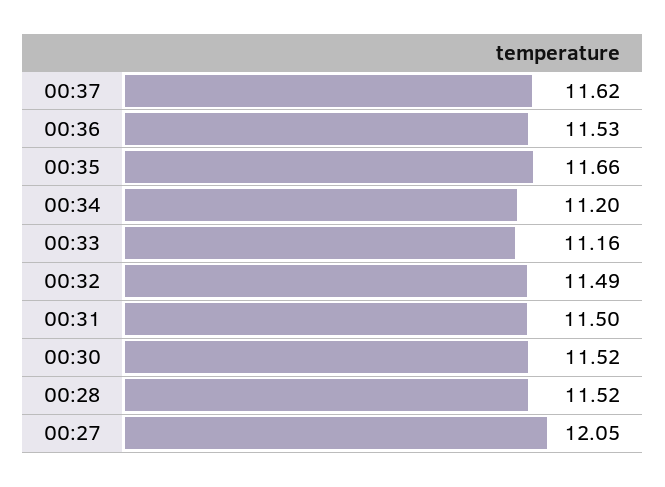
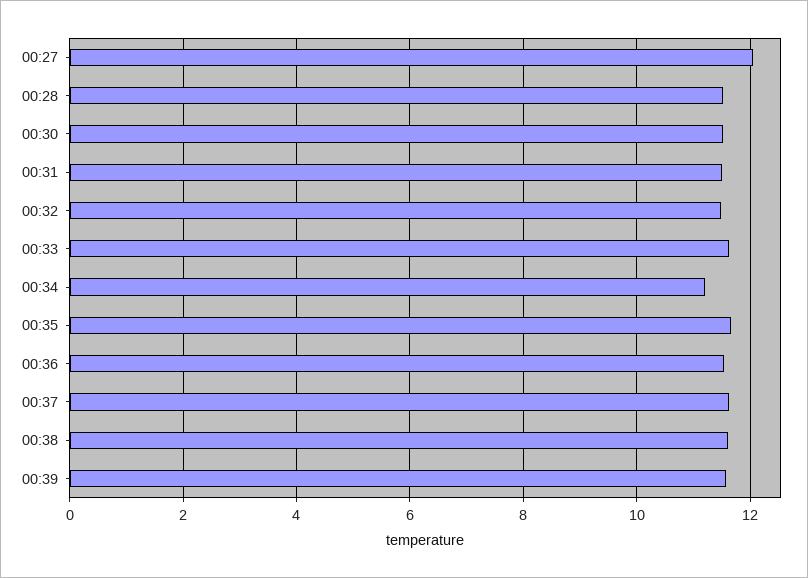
00:33: 11.16 -> 11.6
00:38: none -> 11.6
00:39: none -> 11.6

